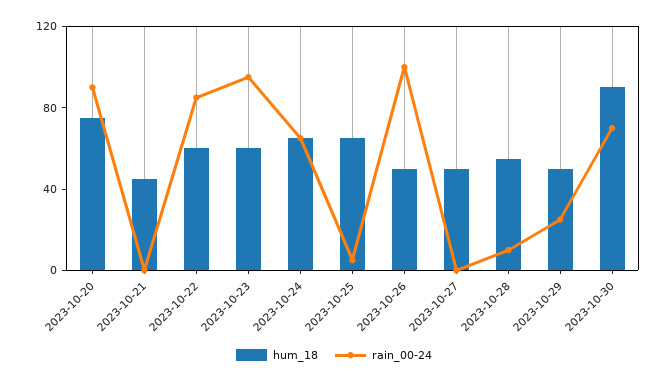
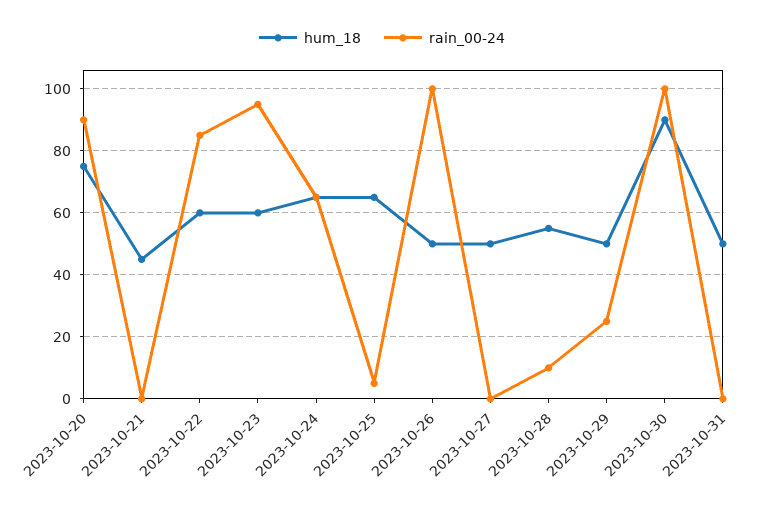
rain_00-24, 2023-10-30: 70 -> 100
hum_18, 2023-10-31: none -> 50
rain_00-24, 2023-10-31: none -> 0

